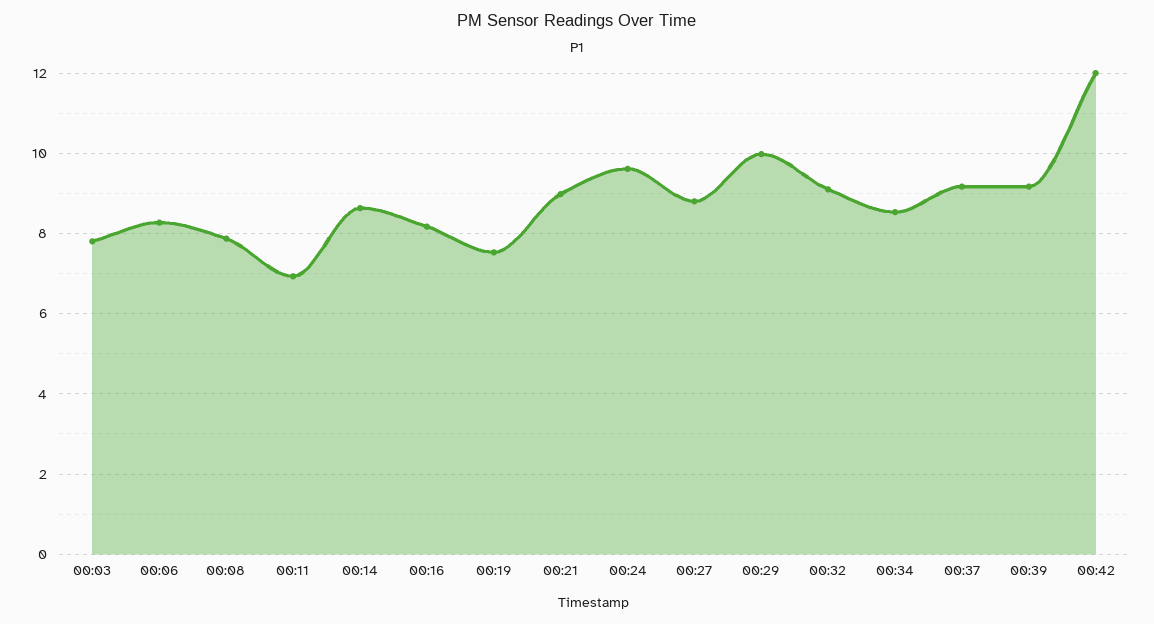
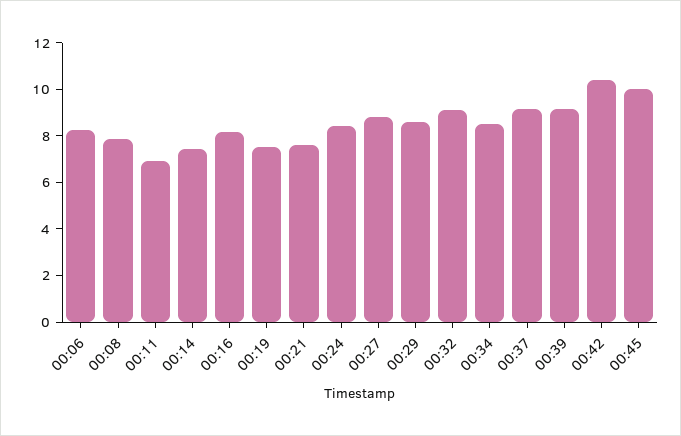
00:03: 7.8 -> none
00:14: 8.6 -> 7.5
00:21: 9 -> 7.5
00:24: 9.6 -> 8.5
00:29: 10 -> 8.5
00:42: 12 -> 10.5
00:45: none -> 10

